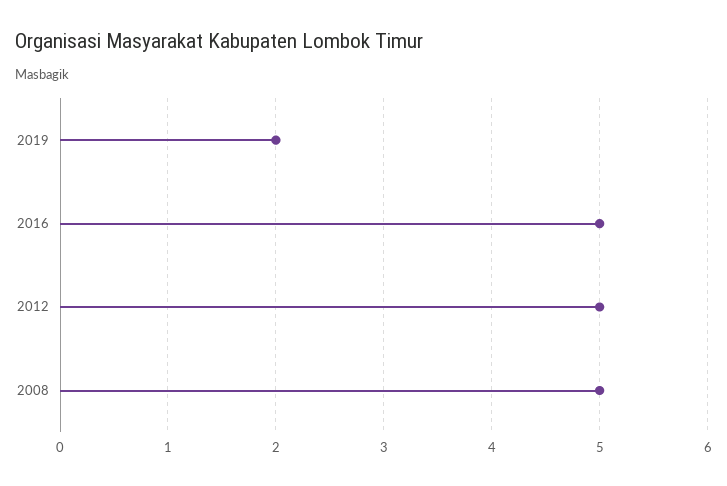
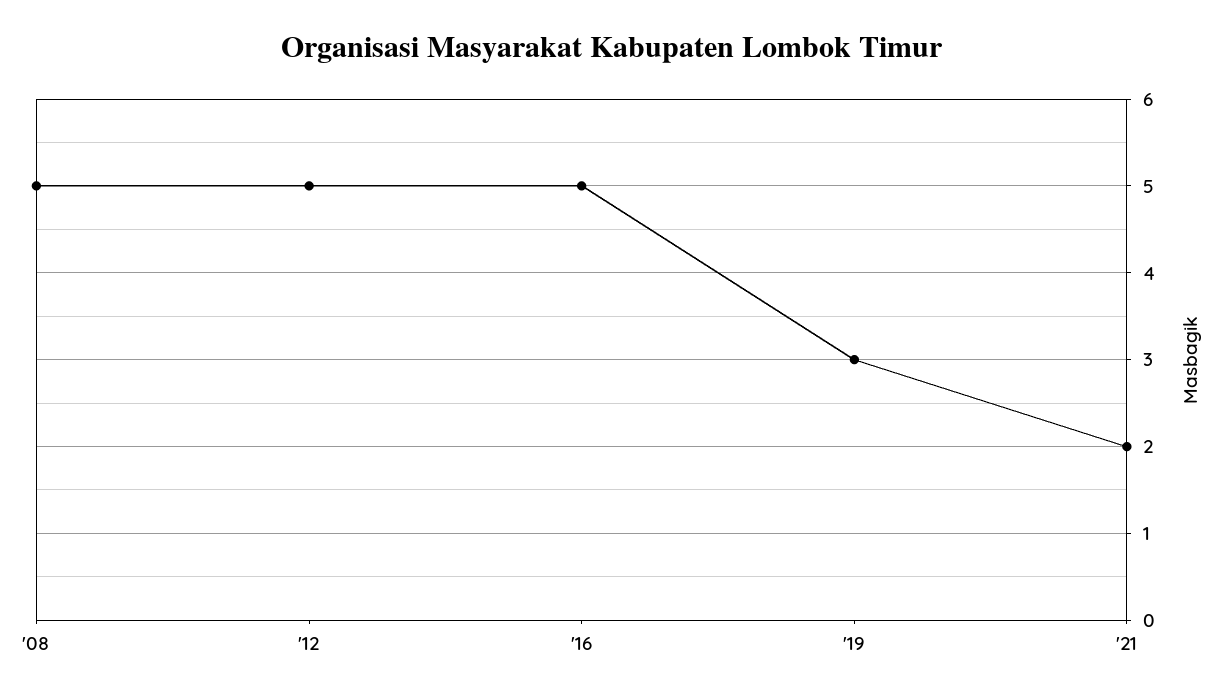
2019: 2 -> 3
'21: none -> 2

